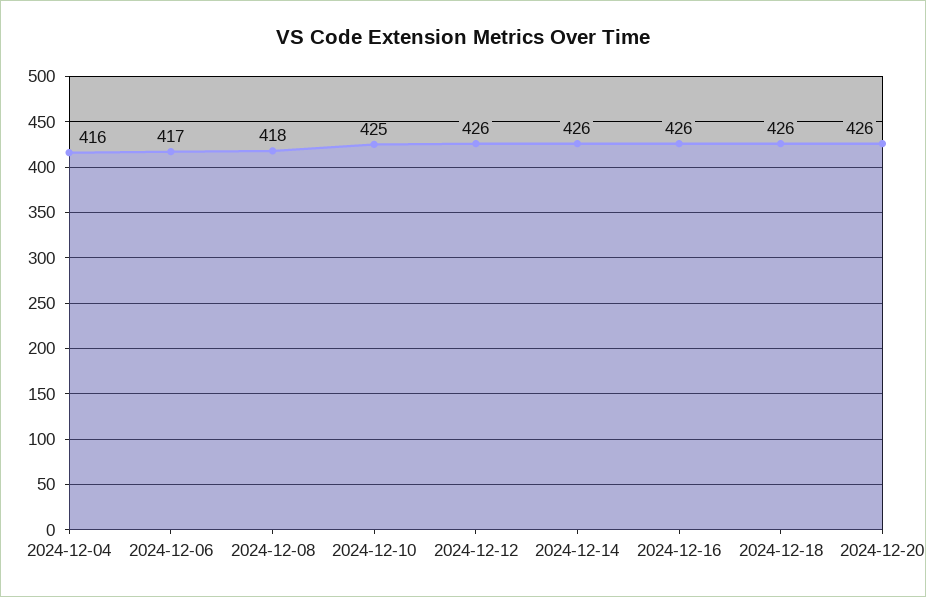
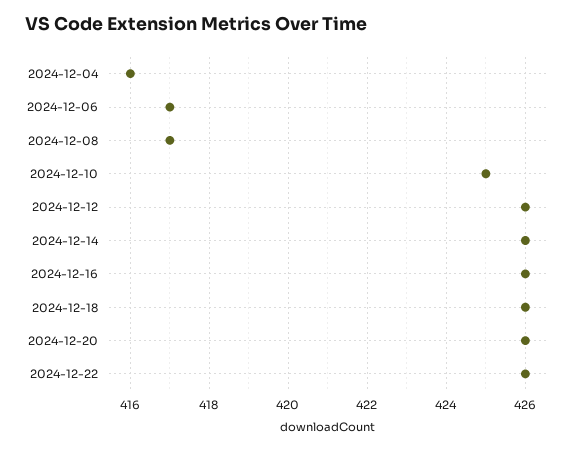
2024-12-08: 418 -> 417
2024-12-22: none -> 426

